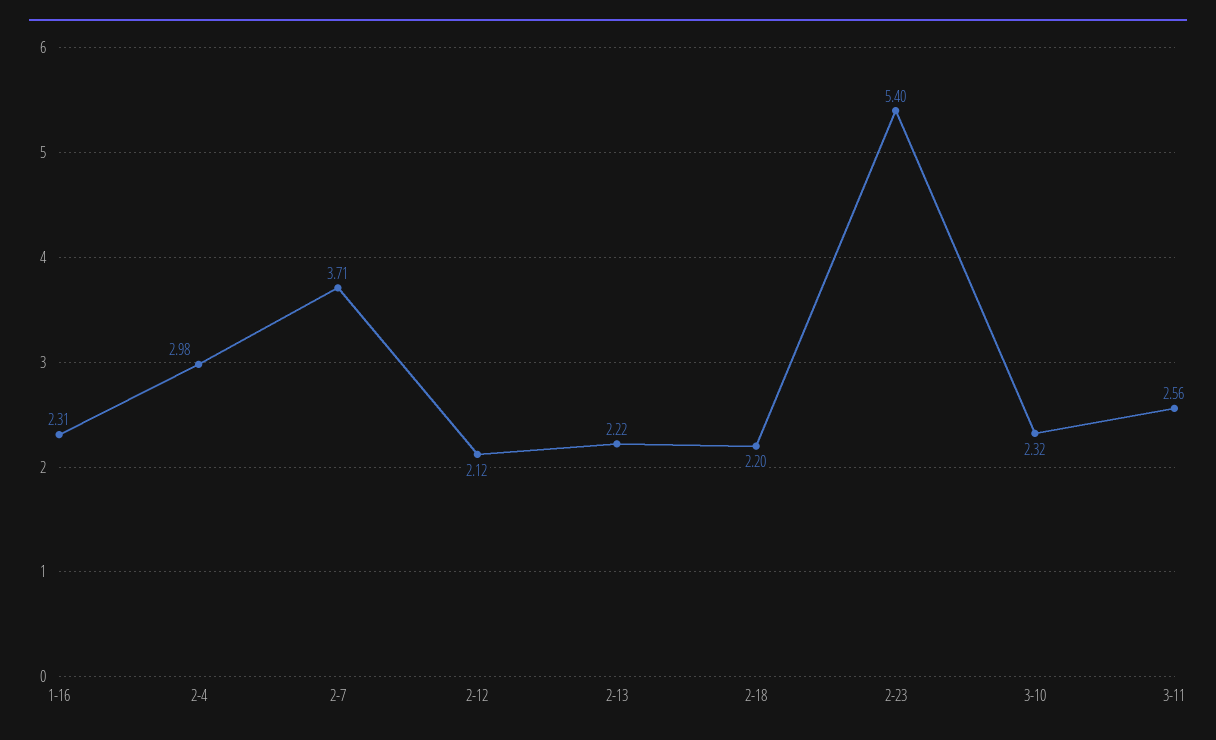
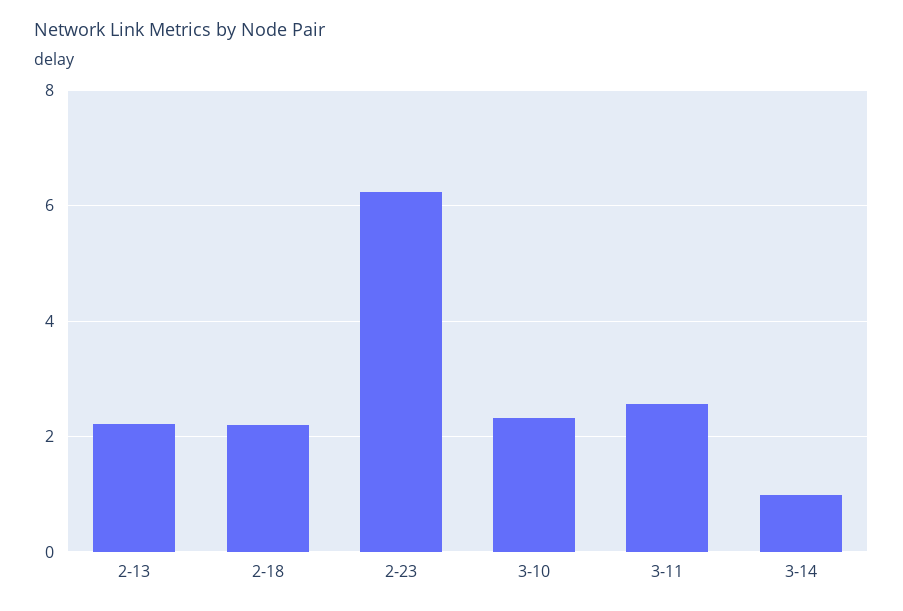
1-16: 2.31 -> none
2-4: 2.98 -> none
2-7: 3.71 -> none
2-12: 2.12 -> none
2-23: 5.4 -> 6.2
3-14: none -> 1

